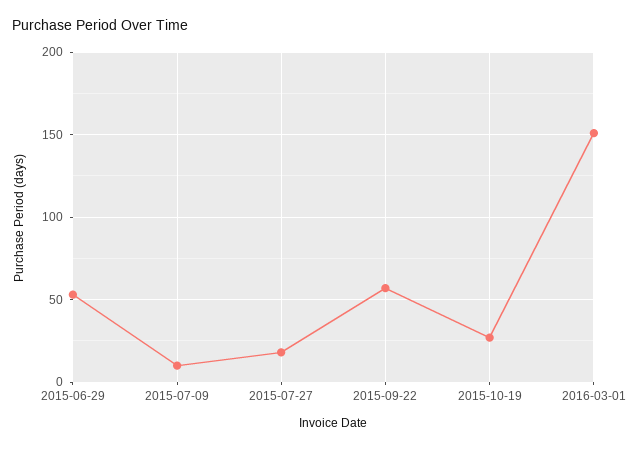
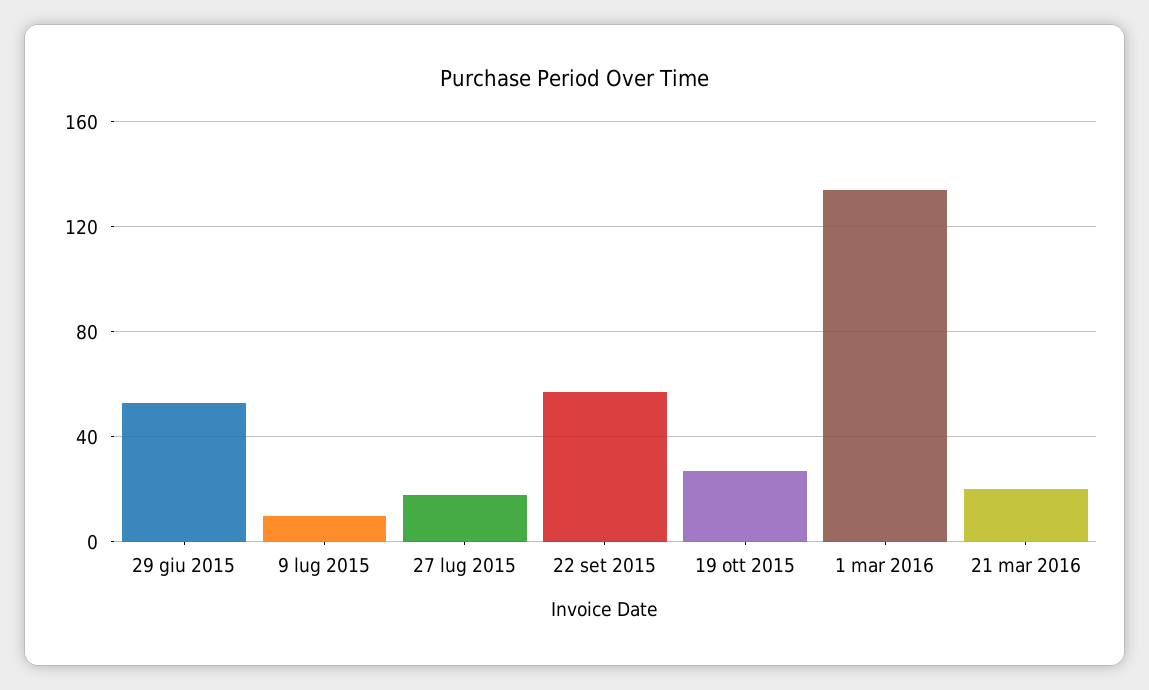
2016-03-01: 150 -> 135
21 mar 2016: none -> 20

